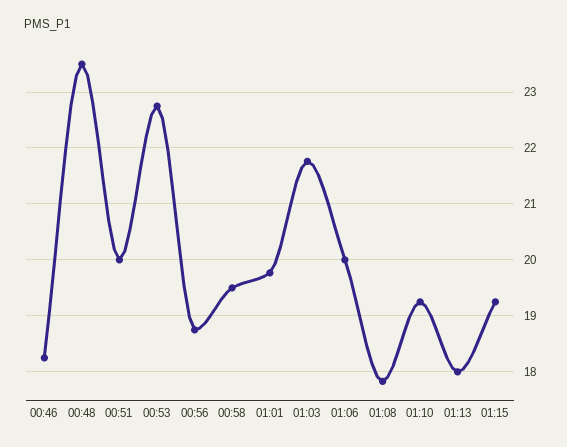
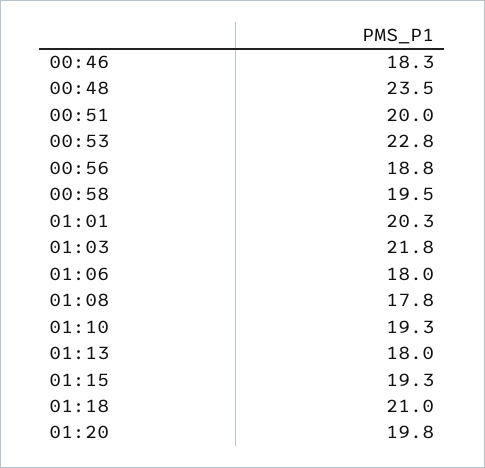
01:01: 19.8 -> 20.3
01:06: 20 -> 18
01:18: none -> 21
01:20: none -> 19.8

